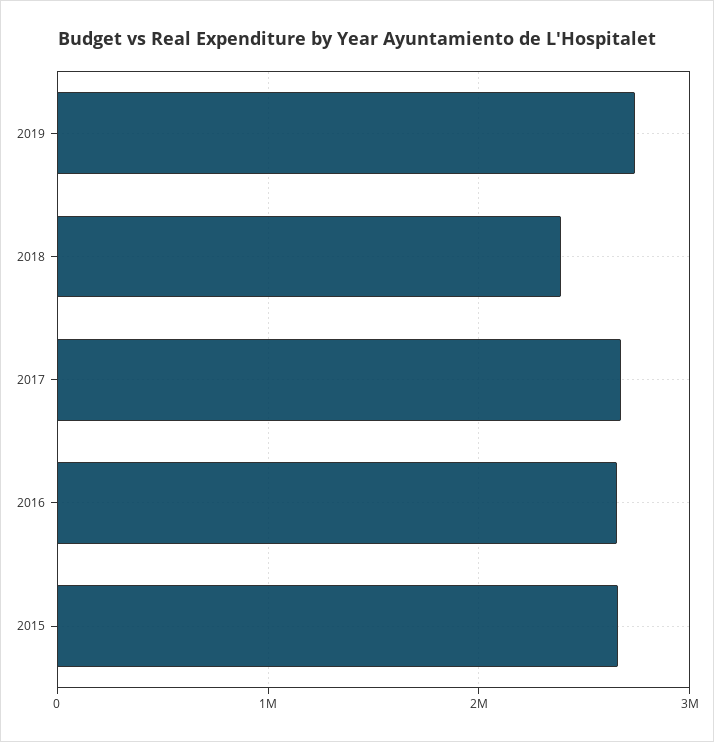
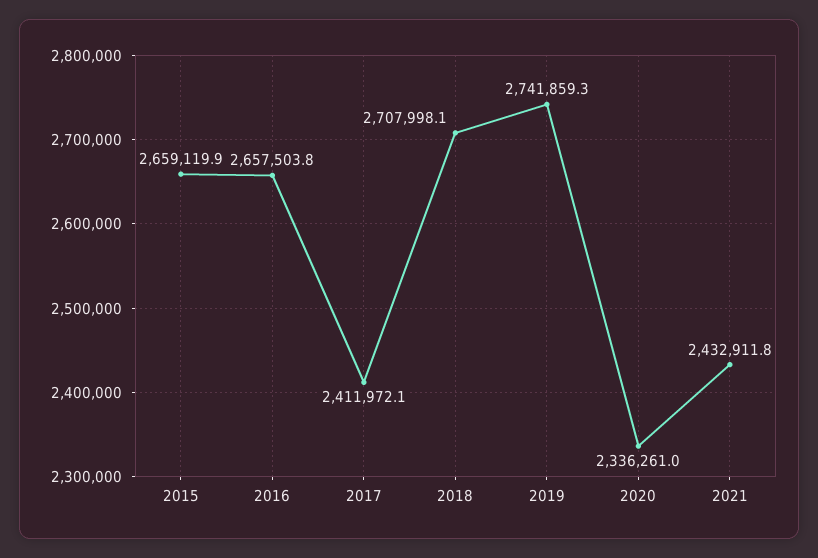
2018: 2400000 -> 2707998.1
2017: 2700000 -> 2411972.1
2020: none -> 2336261
2021: none -> 2432911.8

